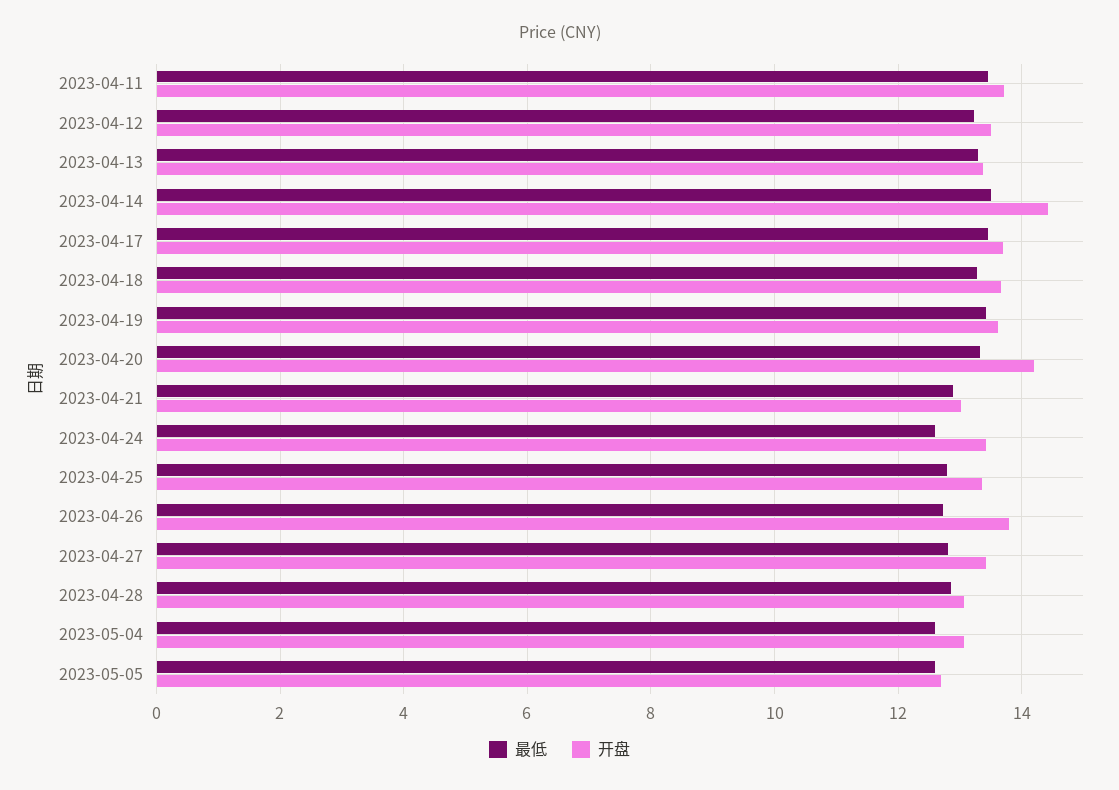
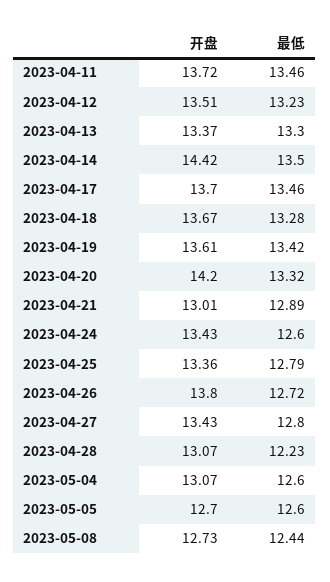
最低, 2023-04-28: 12.8 -> 12.23
开盘, 2023-05-08: none -> 12.73
最低, 2023-05-08: none -> 12.44

